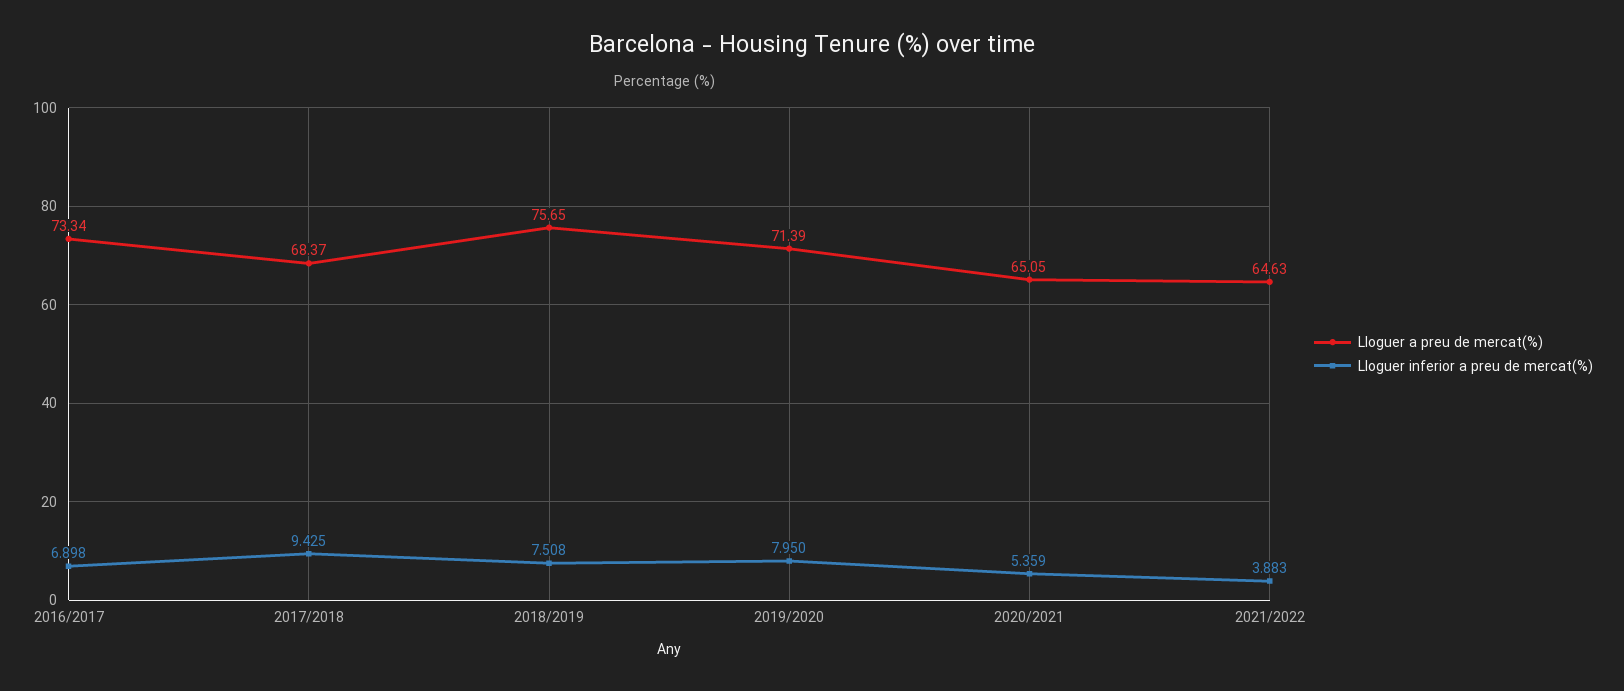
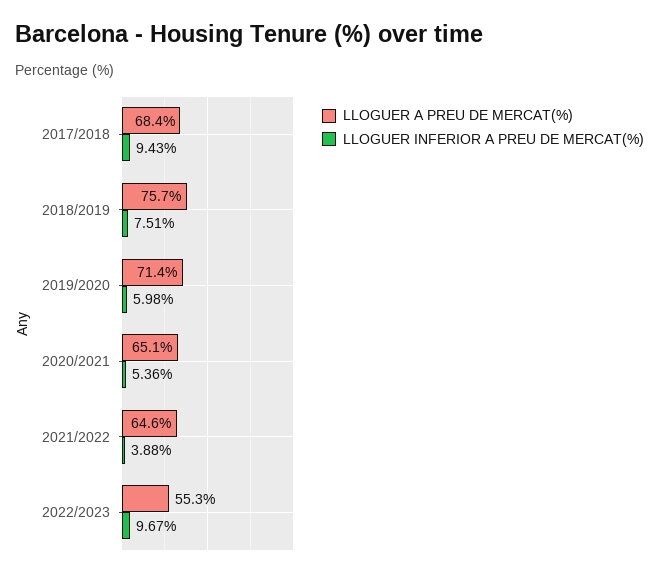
Lloguer a preu de mercat(%), 2016/2017: 73.34 -> none
Lloguer inferior a preu de mercat(%), 2016/2017: 6.898 -> none
Lloguer inferior a preu de mercat(%), 2019/2020: 7.95 -> 5.98
Lloguer a preu de mercat(%), 2022/2023: none -> 55.3
Lloguer inferior a preu de mercat(%), 2022/2023: none -> 9.67

